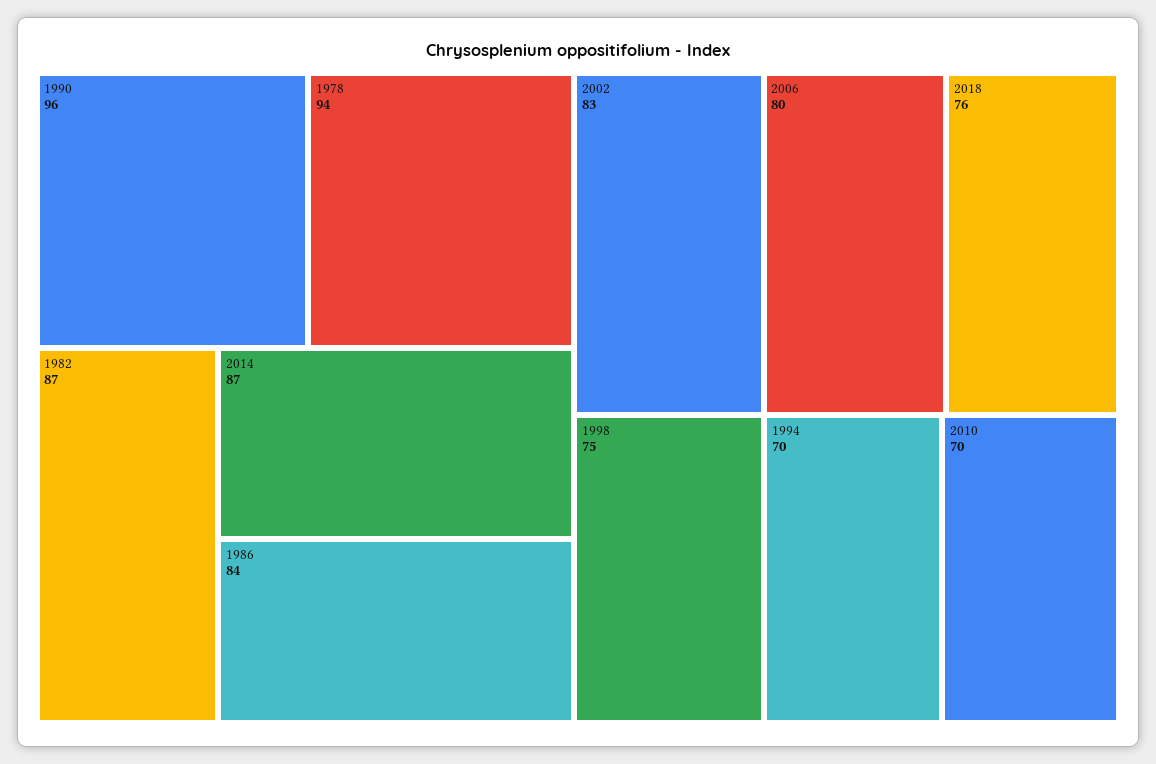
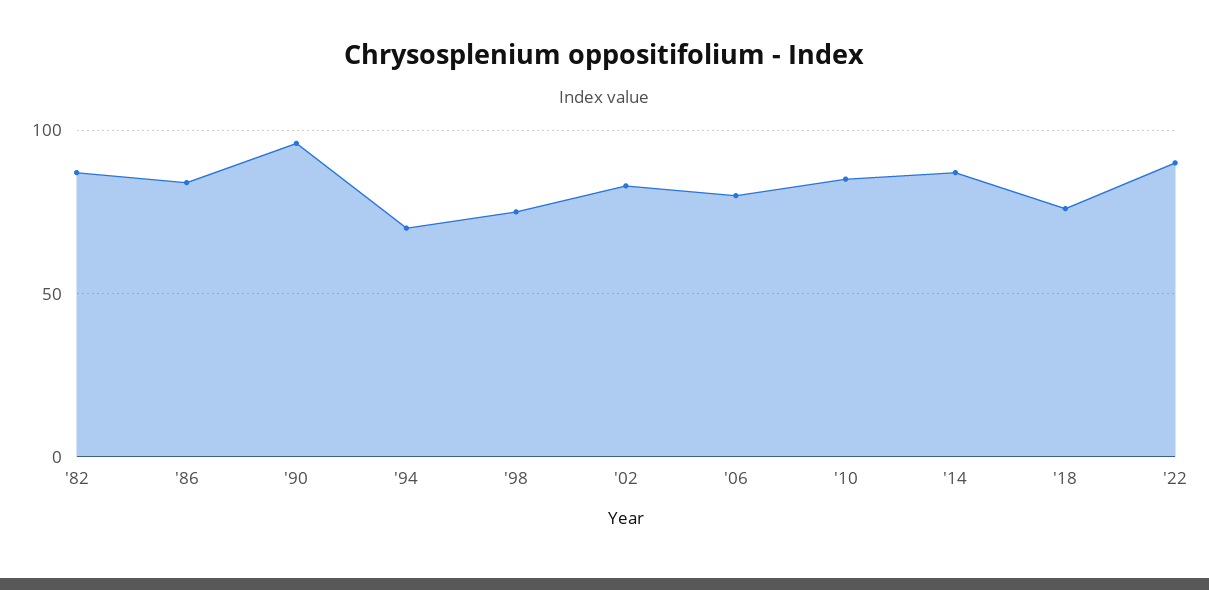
1978: 94 -> none
2010: 70 -> 85
'22: none -> 90

